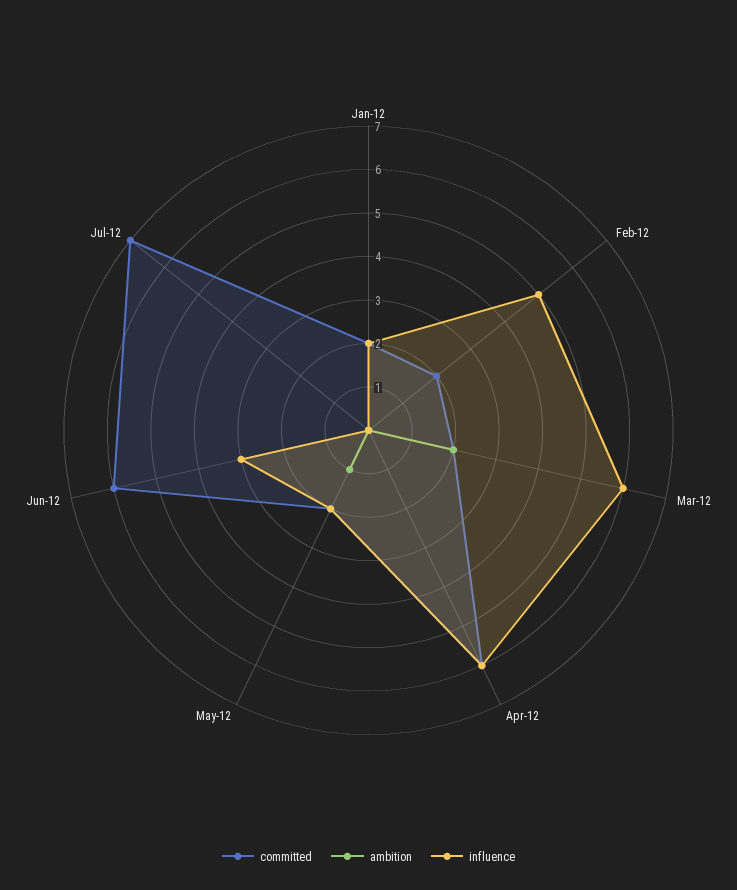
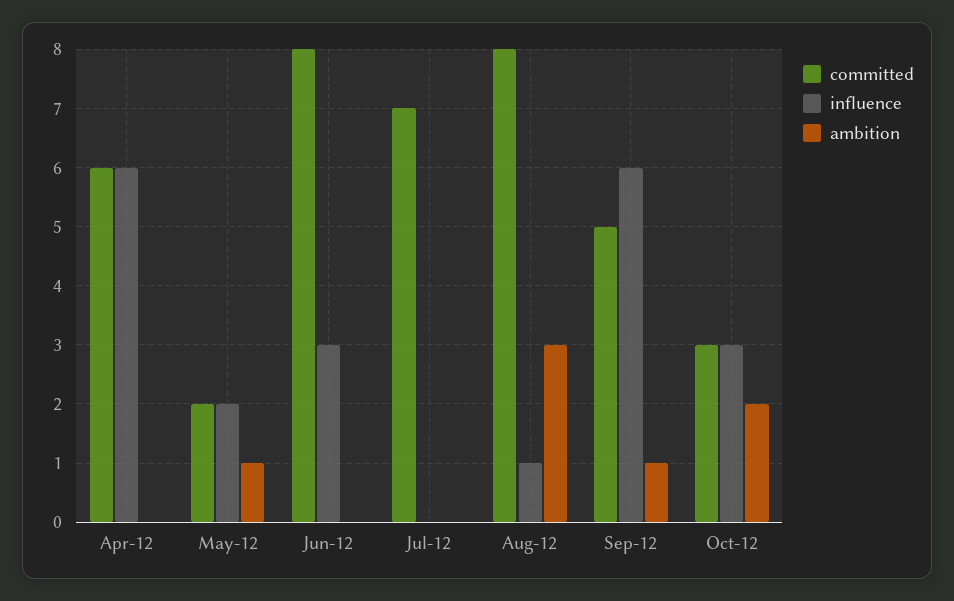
committed, Jan-12: 2 -> none
ambition, Jan-12: 0 -> none
influence, Jan-12: 2 -> none
committed, Feb-12: 2 -> none
ambition, Feb-12: 0 -> none
influence, Feb-12: 5 -> none
committed, Mar-12: 2 -> none
ambition, Mar-12: 2 -> none
influence, Mar-12: 6 -> none
committed, Jun-12: 6 -> 8
committed, Aug-12: none -> 8
influence, Aug-12: none -> 1
ambition, Aug-12: none -> 3
committed, Sep-12: none -> 5
influence, Sep-12: none -> 6
ambition, Sep-12: none -> 1
committed, Oct-12: none -> 3
influence, Oct-12: none -> 3
ambition, Oct-12: none -> 2

